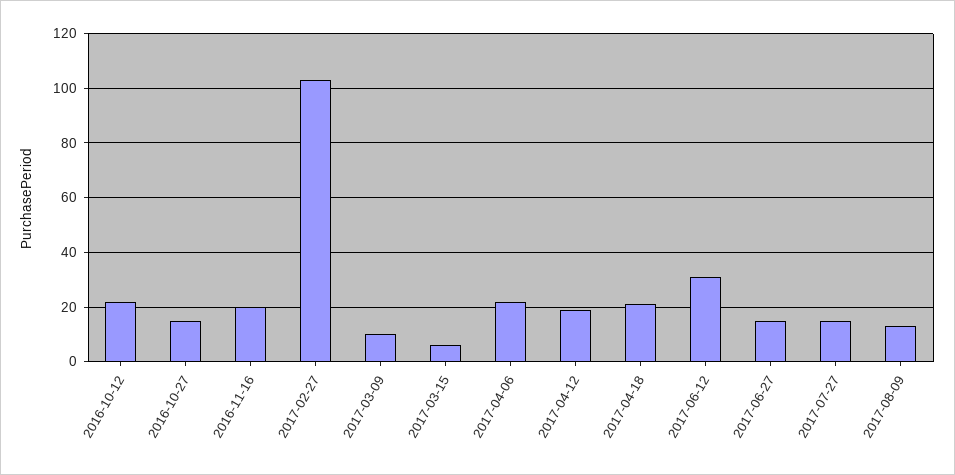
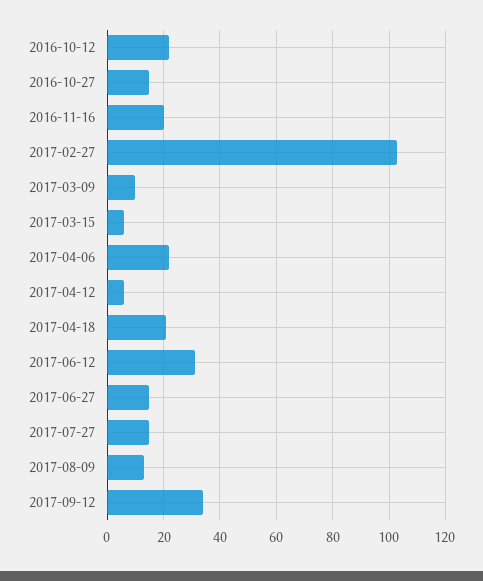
2017-04-12: 20 -> 5
2017-09-12: none -> 35

